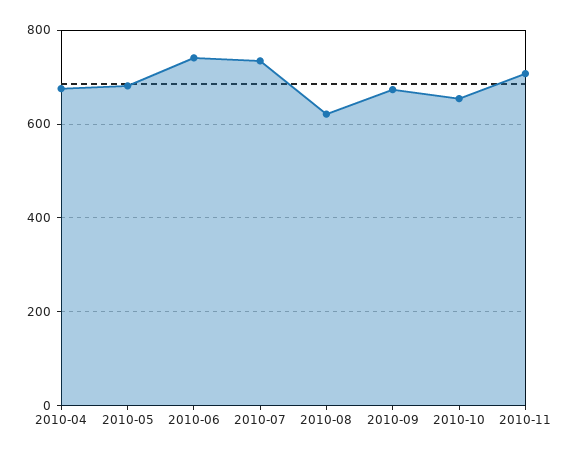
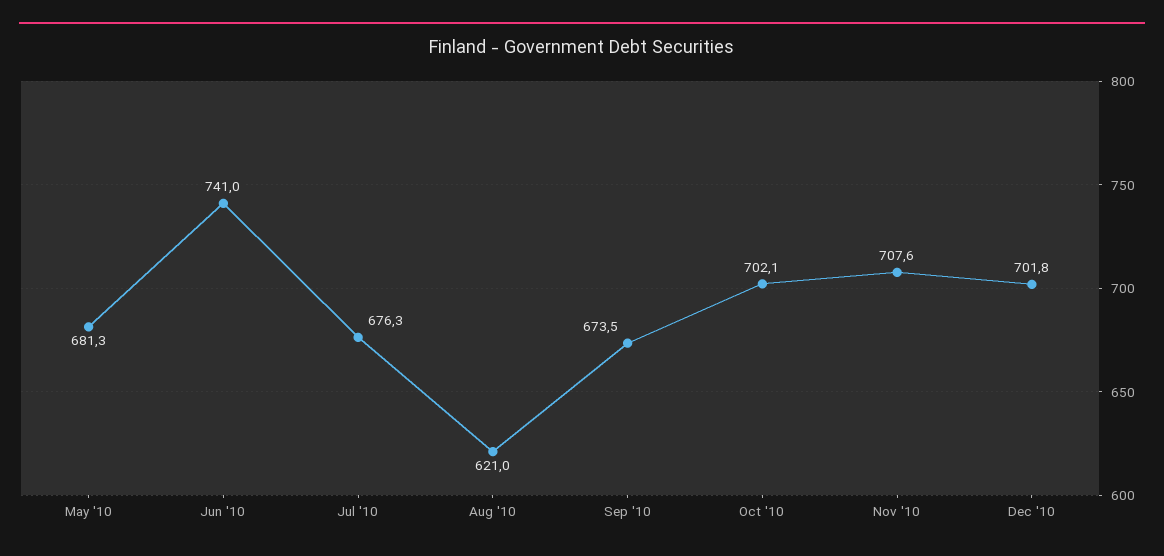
2010-04: 680 -> none
2010-07: 740 -> 676.3
2010-10: 660 -> 702.1
Dec '10: none -> 701.8

